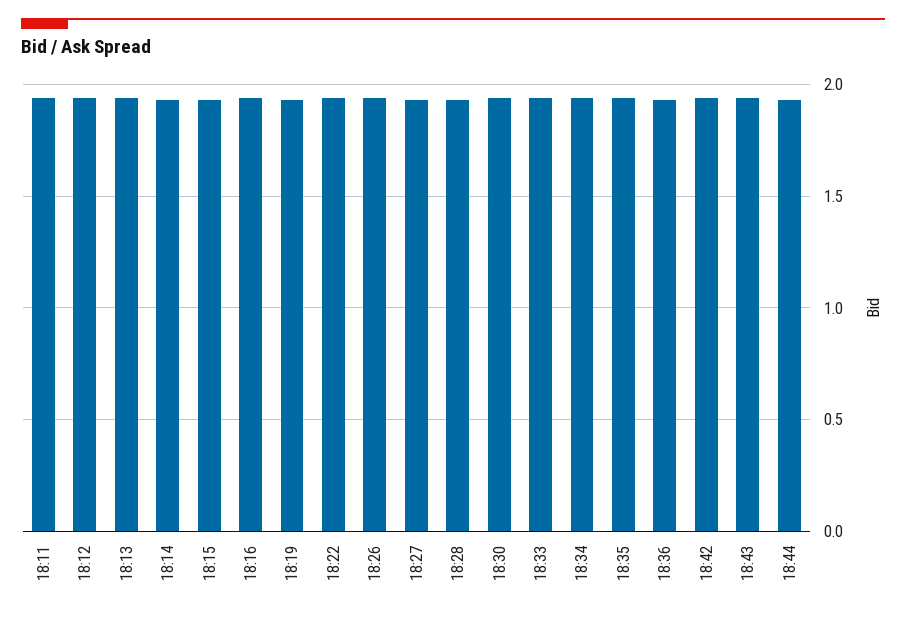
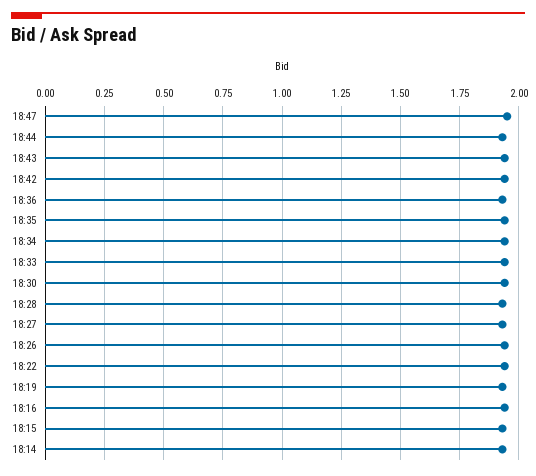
18:11: 1.95 -> none
18:12: 1.95 -> none
18:13: 1.95 -> none
18:47: none -> 1.95

